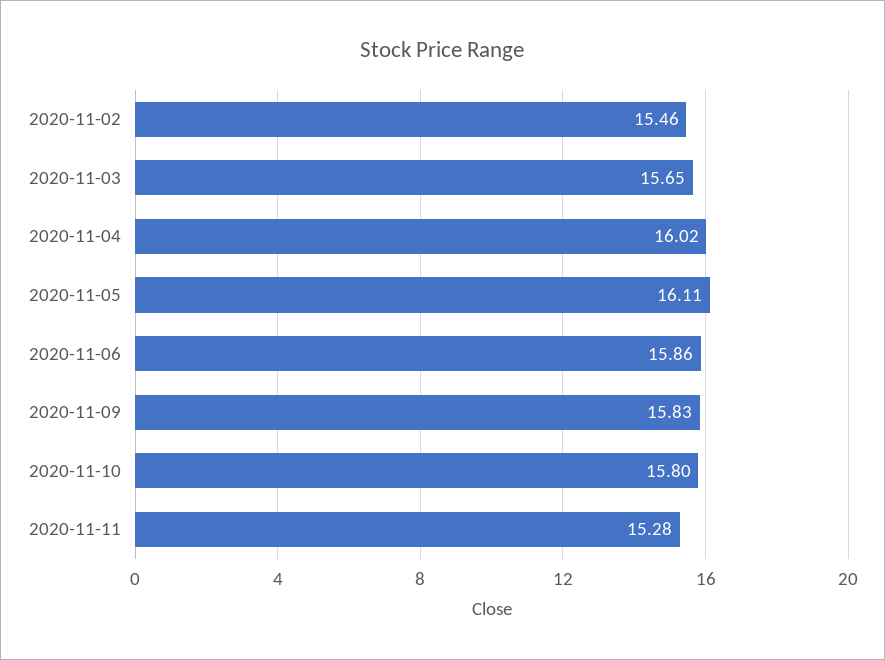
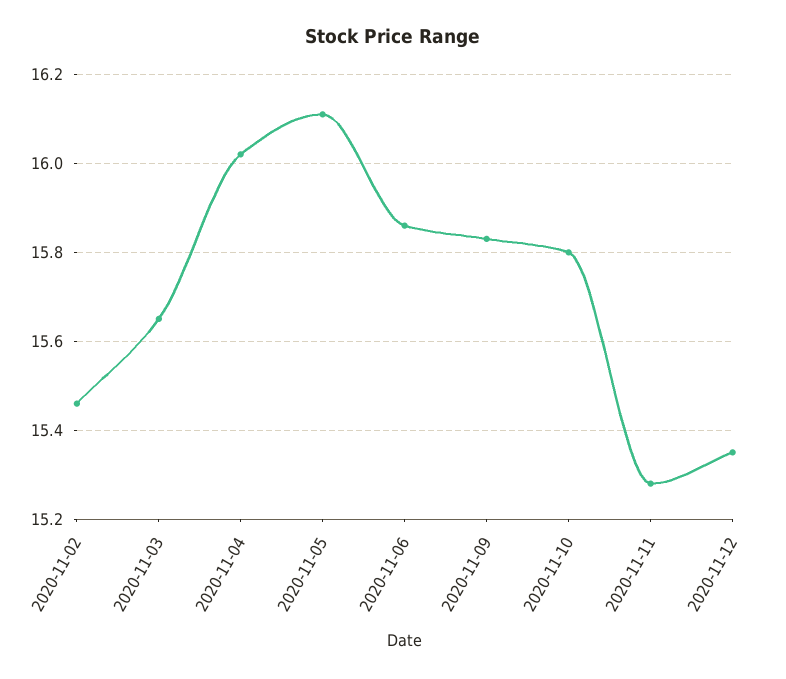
2020-11-12: none -> 15.35

